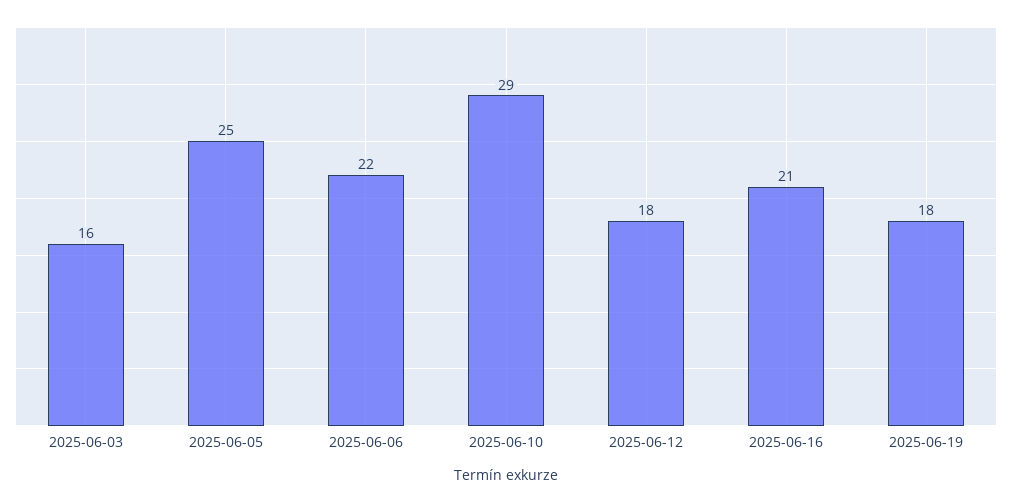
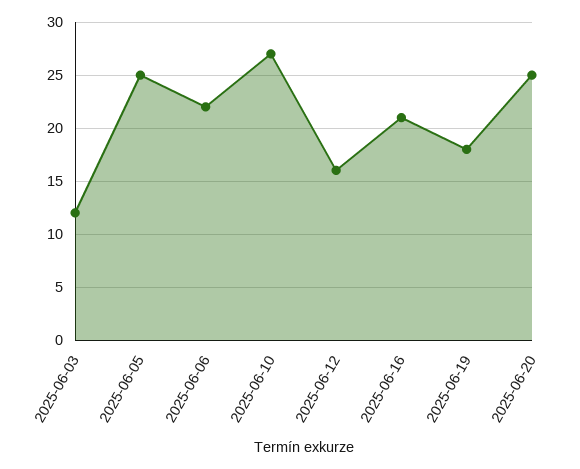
2025-06-03: 16 -> 12
2025-06-10: 29 -> 27
2025-06-12: 18 -> 16
2025-06-20: none -> 25

